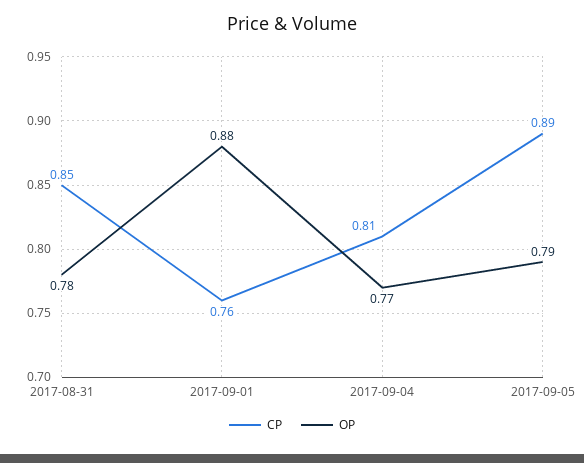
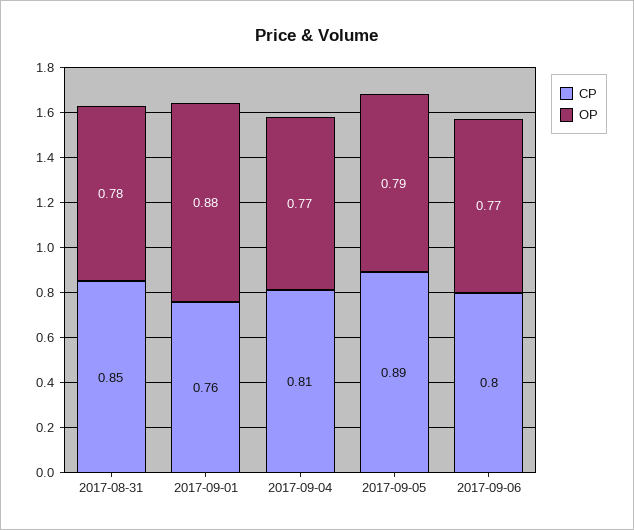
CP, 2017-09-06: none -> 0.8
OP, 2017-09-06: none -> 0.77

